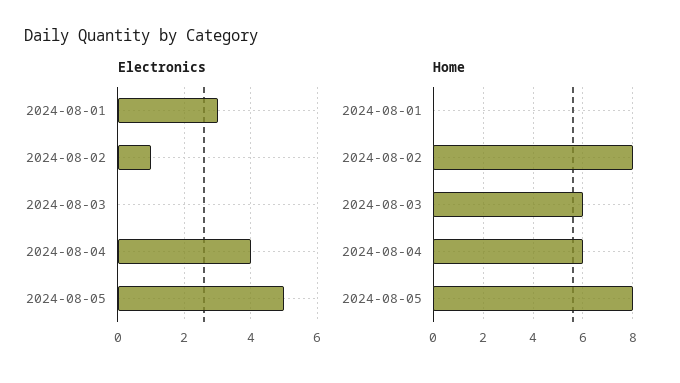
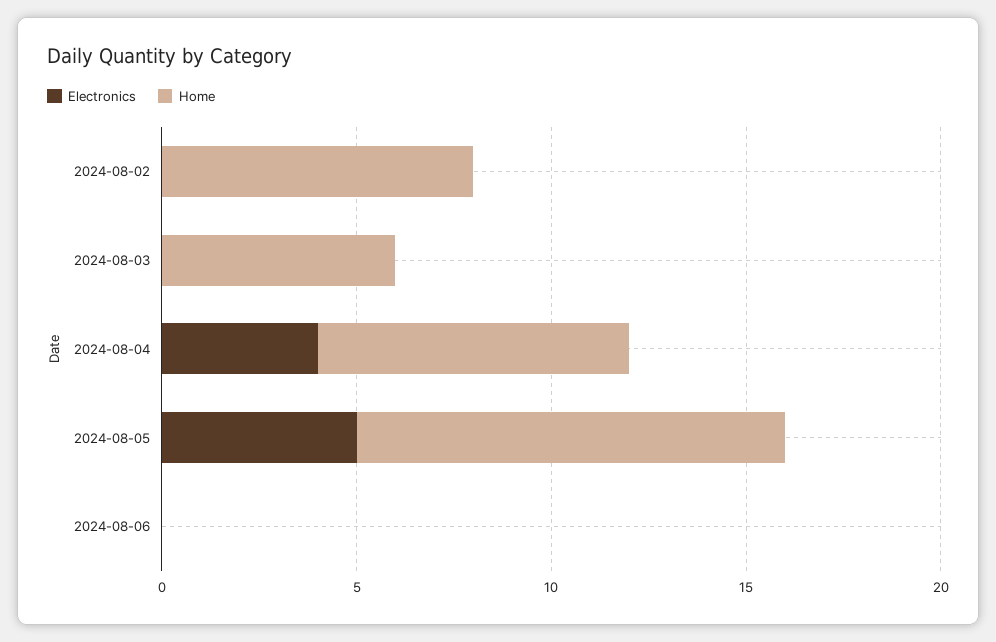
Electronics, 2024-08-01: 3 -> none
Electronics, 2024-08-02: 1 -> 0
Home, 2024-08-01: 0 -> none
Home, 2024-08-04: 6 -> 8
Home, 2024-08-05: 8 -> 11
Electronics, 2024-08-06: none -> 0
Home, 2024-08-06: none -> 0

